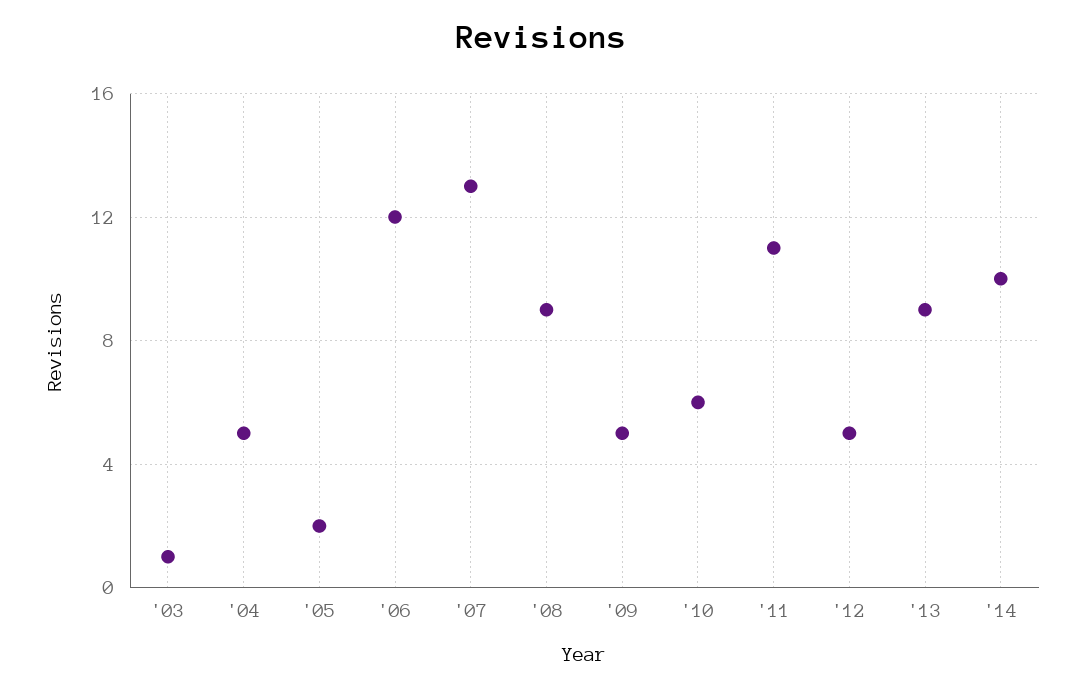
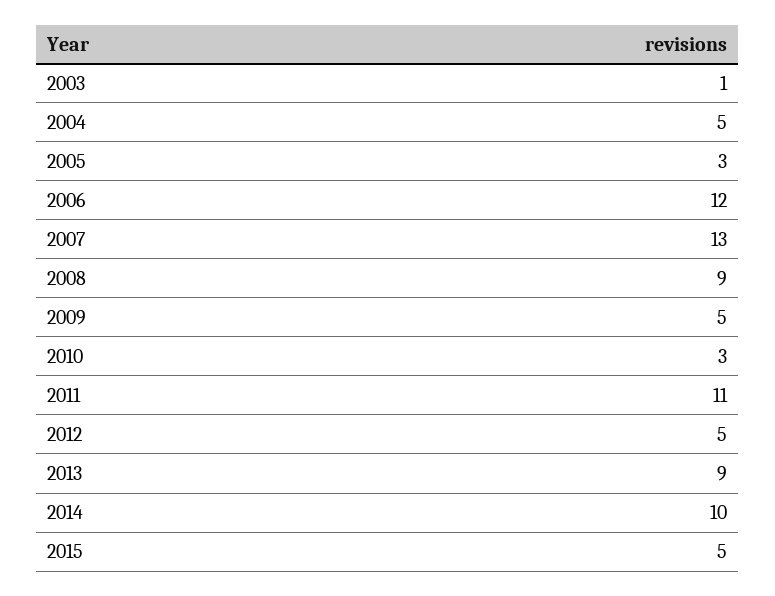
'05: 2 -> 3
'10: 6 -> 3
2015: none -> 5

